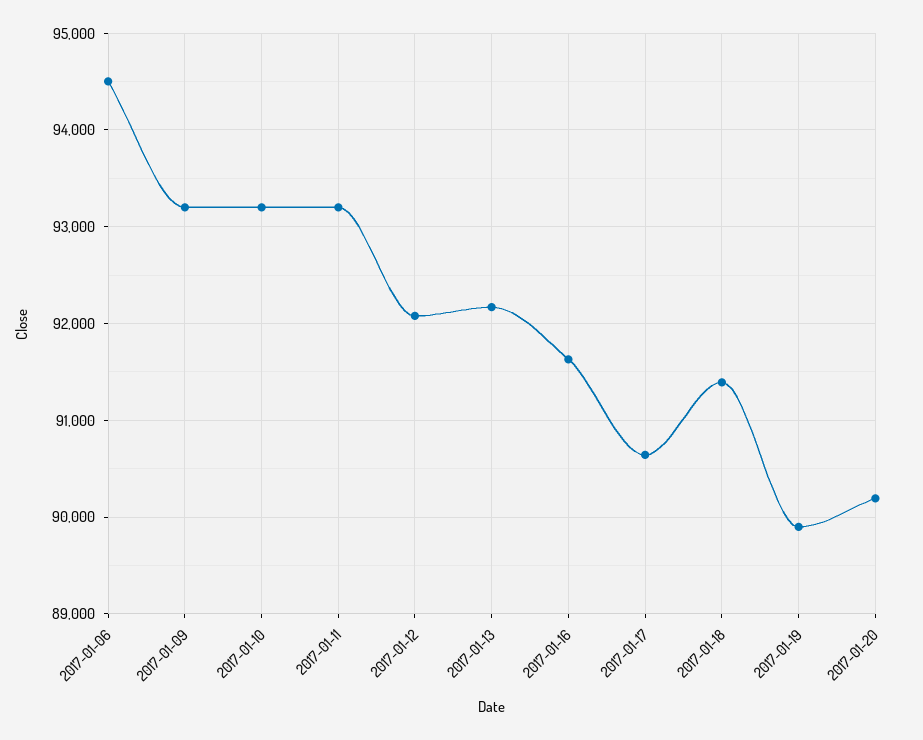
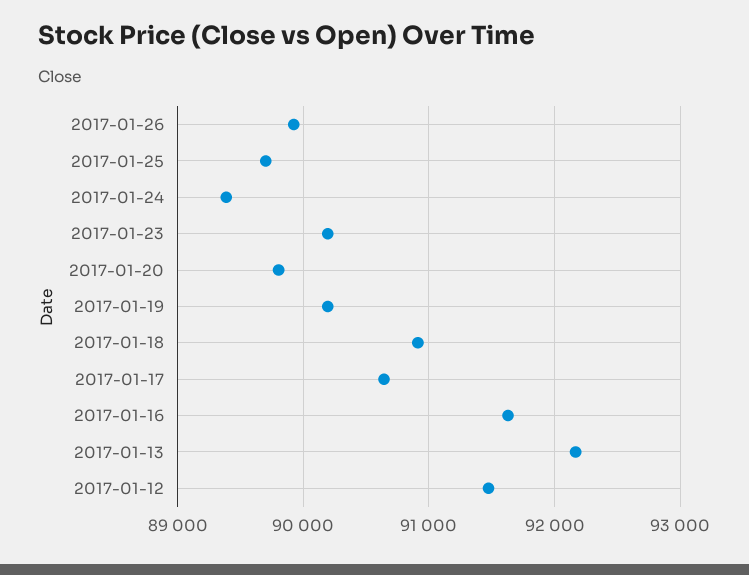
2017-01-06: 94500 -> none
2017-01-09: 93200 -> none
2017-01-10: 93200 -> none
2017-01-11: 93200 -> none
2017-01-12: 92100 -> 91500
2017-01-18: 91400 -> 90900
2017-01-19: 89900 -> 90200
2017-01-20: 90200 -> 89800
2017-01-26: none -> 89900
2017-01-25: none -> 89700
2017-01-24: none -> 89400
2017-01-23: none -> 90200

